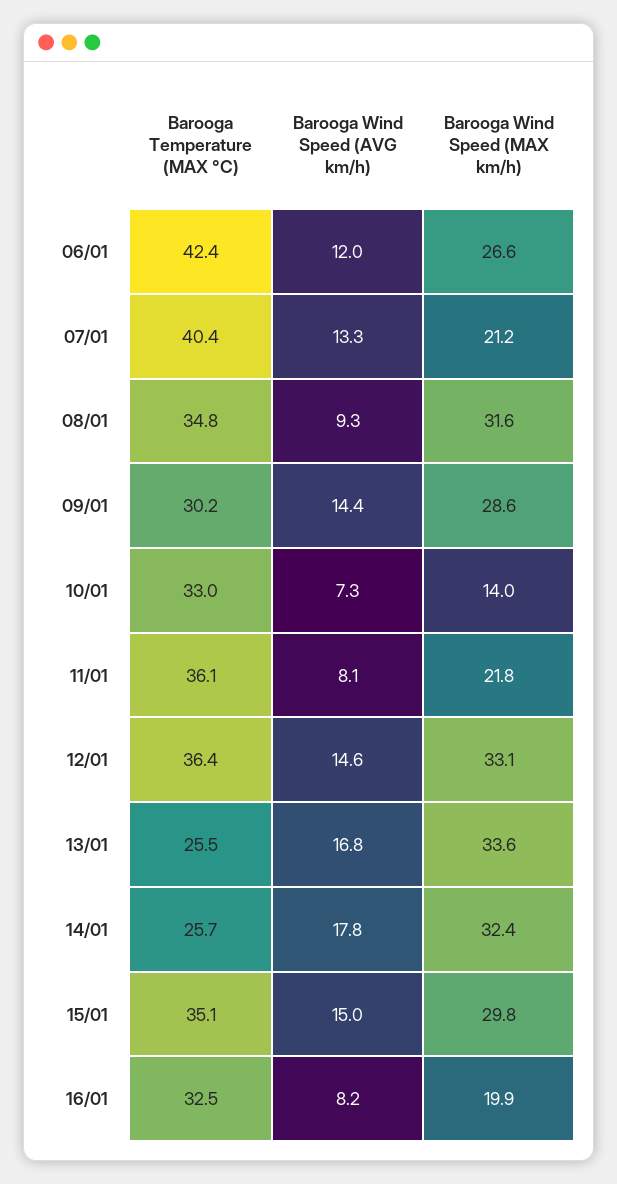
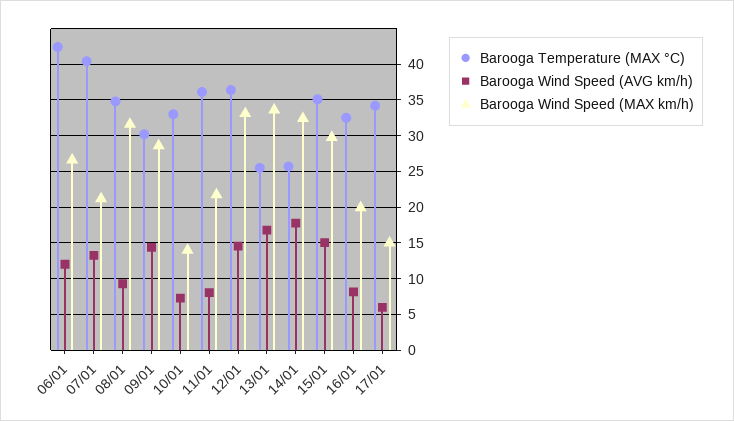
Barooga Temperature (MAX °C), 17/01: none -> 34
Barooga Wind Speed (AVG km/h), 17/01: none -> 6
Barooga Wind Speed (MAX km/h), 17/01: none -> 15

